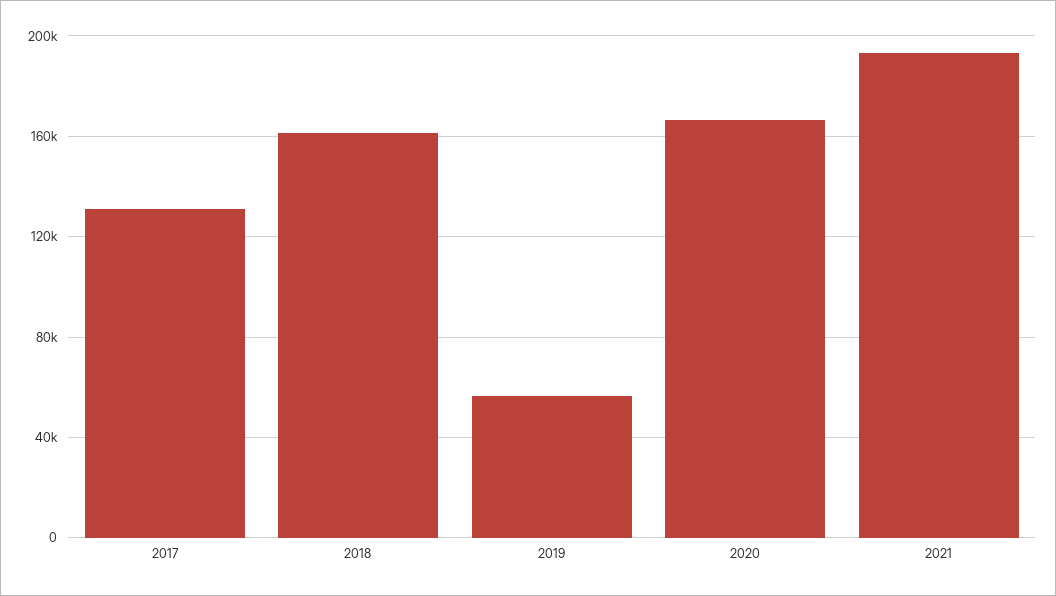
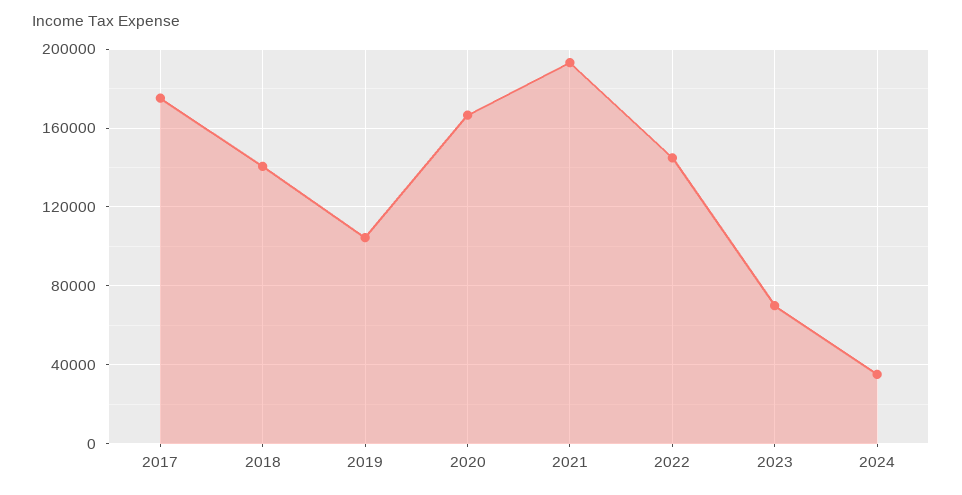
2017: 130000 -> 175000
2018: 160000 -> 140000
2019: 55000 -> 105000
2022: none -> 145000
2023: none -> 70000
2024: none -> 35000

